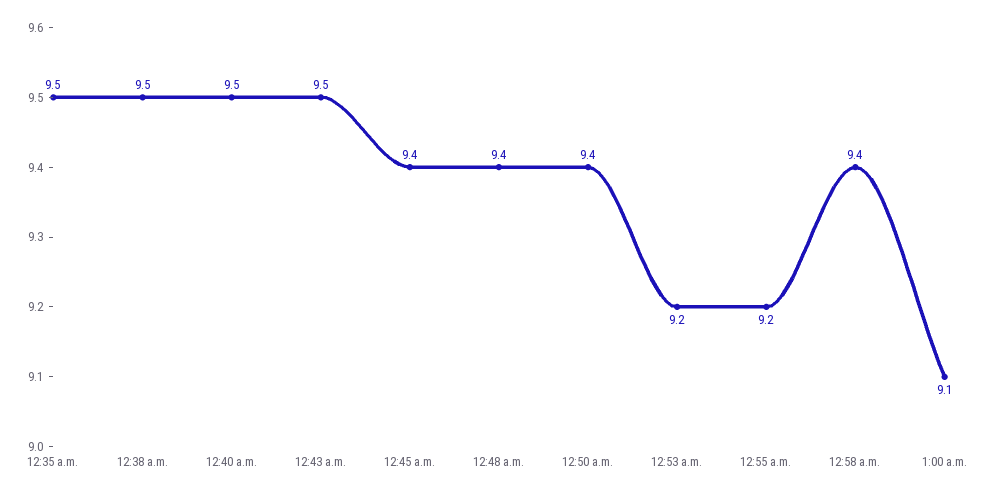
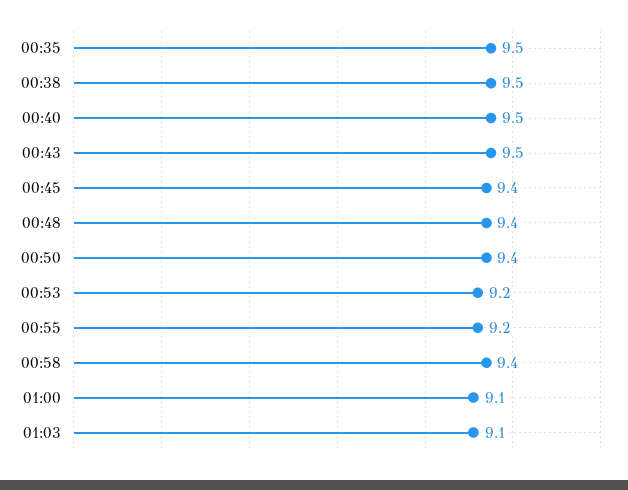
01:03: none -> 9.1

